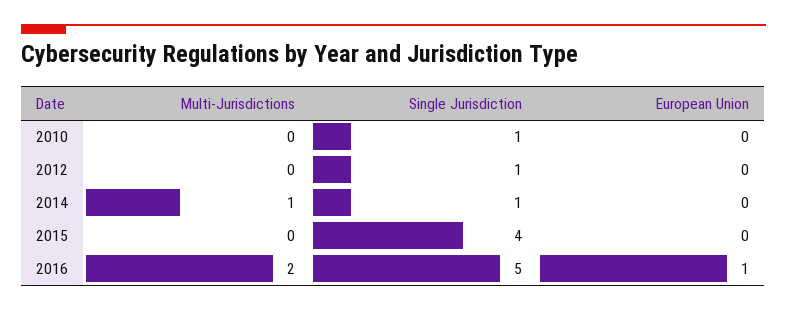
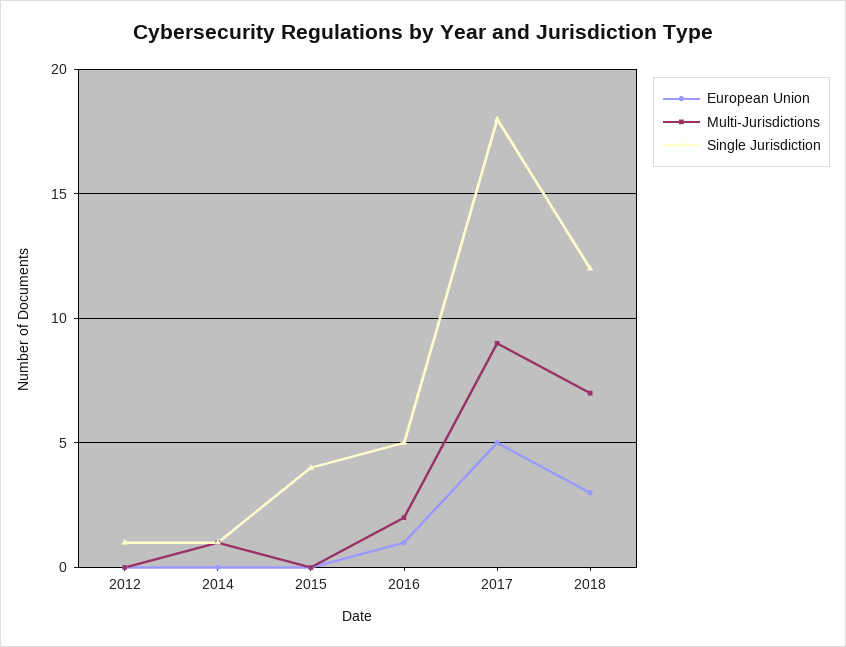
Multi-Jurisdictions, 2010: 0 -> none
Single Jurisdiction, 2010: 1 -> none
European Union, 2010: 0 -> none
European Union, 2017: none -> 5
Multi-Jurisdictions, 2017: none -> 9
Single Jurisdiction, 2017: none -> 18
European Union, 2018: none -> 3
Multi-Jurisdictions, 2018: none -> 7
Single Jurisdiction, 2018: none -> 12

